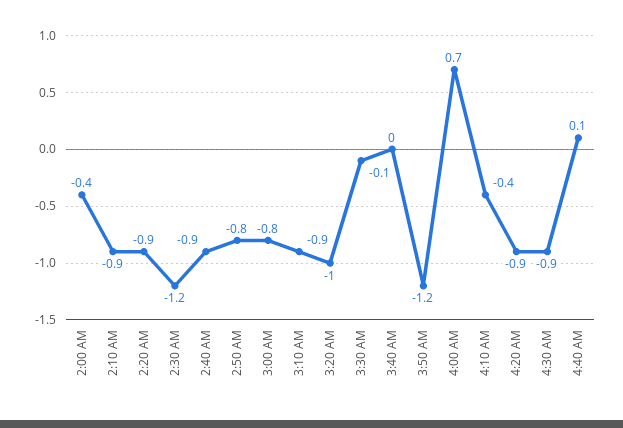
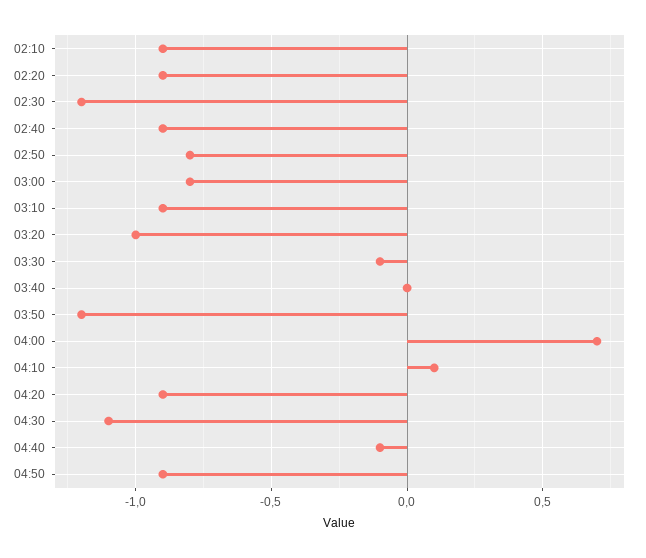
2:00 AM: -0.4 -> none
4:10 AM: -0.4 -> 0.1
4:30 AM: -0.9 -> -1.1
4:40 AM: 0.1 -> -0.1
04:50: none -> -0.9

